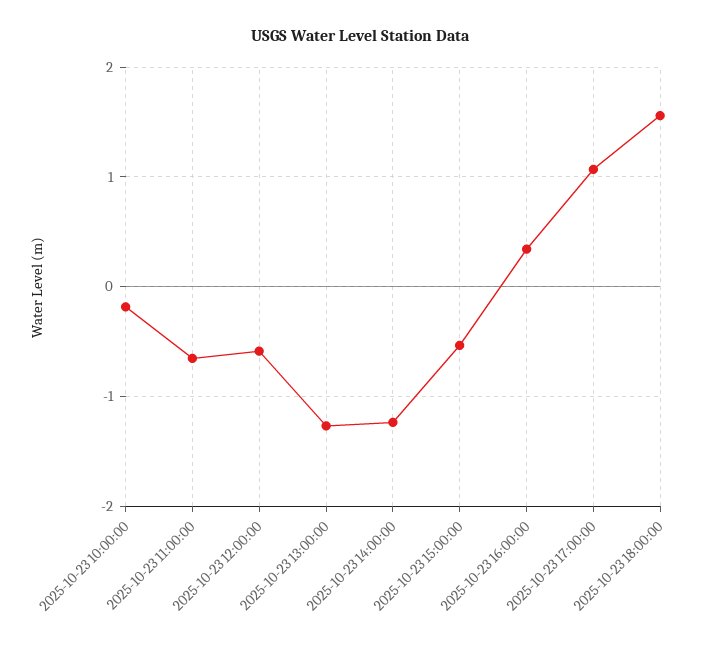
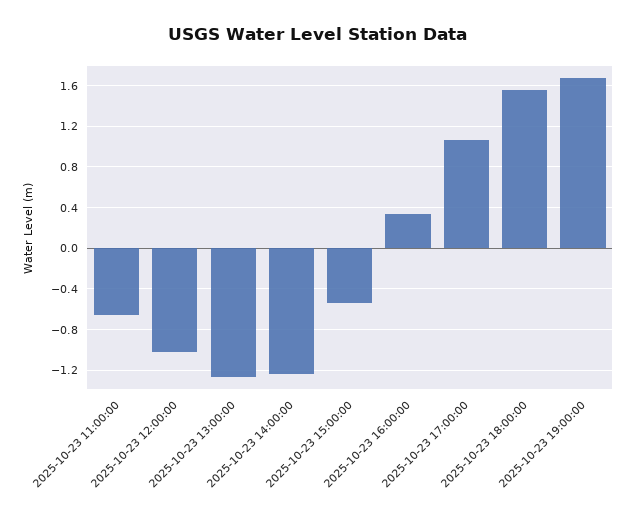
2025-10-23 10:00:00: -0.2 -> none
2025-10-23 12:00:00: -0.6 -> -1
2025-10-23 19:00:00: none -> 1.7

